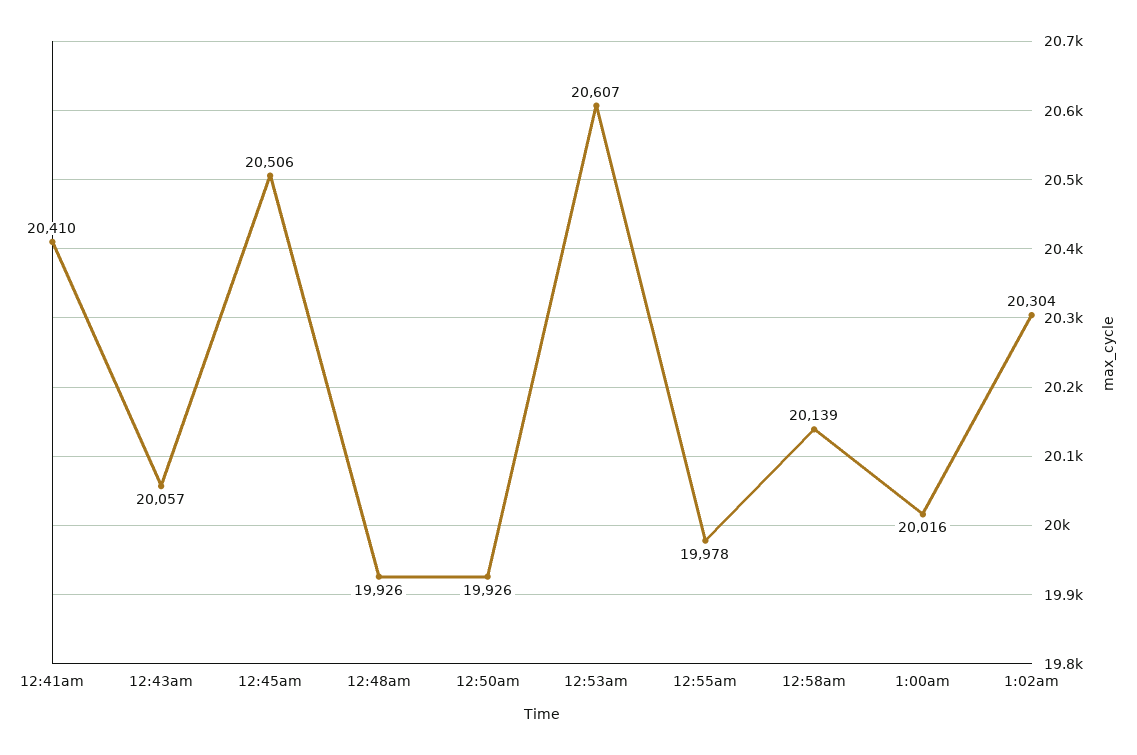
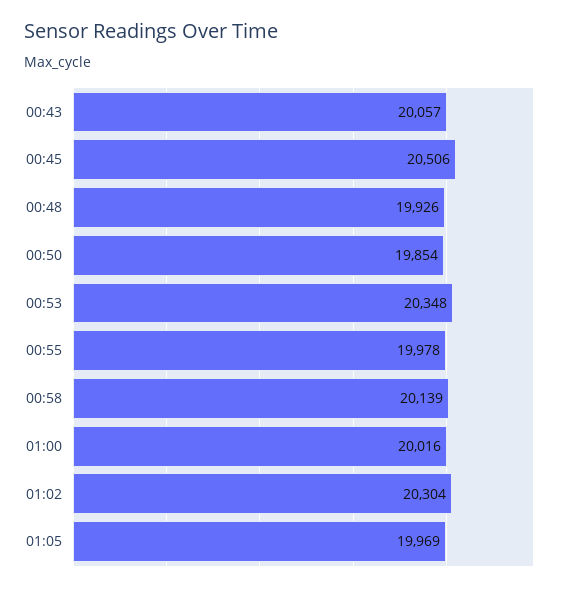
12:41am: 20410 -> none
12:50am: 19926 -> 19854
12:53am: 20607 -> 20348
01:05: none -> 19969

